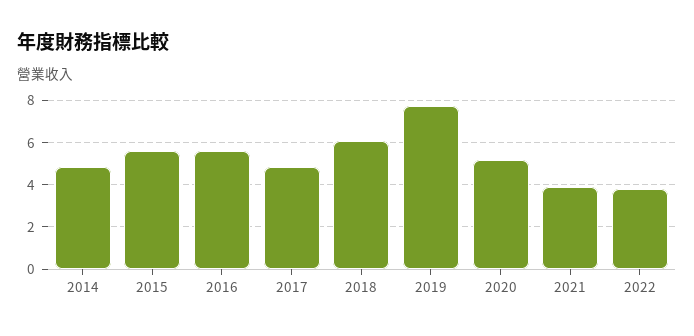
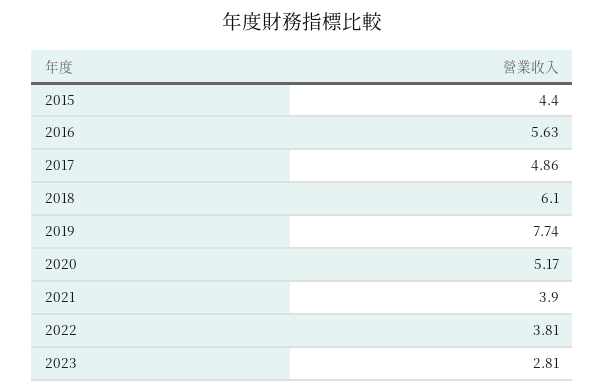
2014: 5 -> none
2015: 5.5 -> 4.4
2023: none -> 2.81

